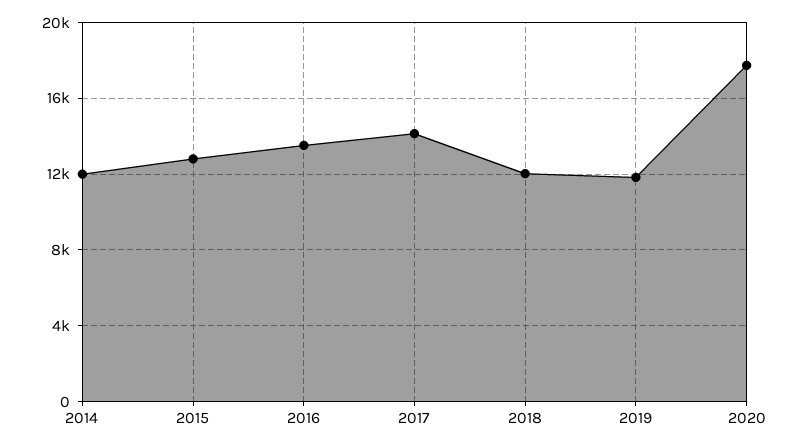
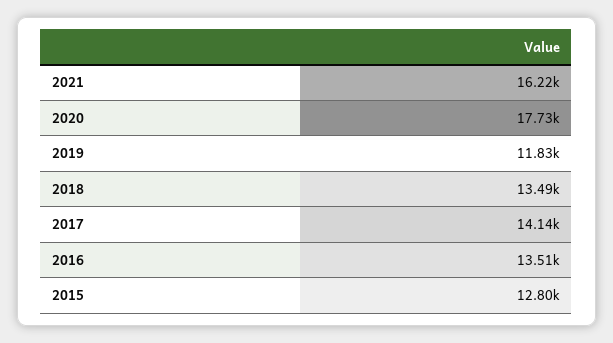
2014: 12000 -> none
2018: 12000 -> 13490
2021: none -> 16220

